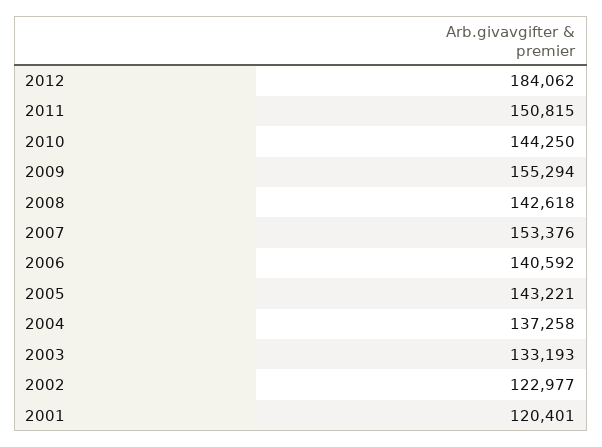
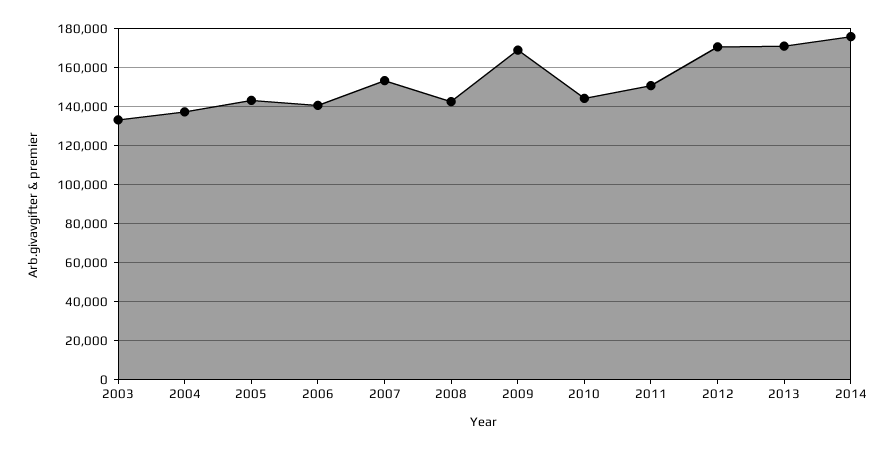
2012: 184062 -> 170000
2009: 155294 -> 170000
2002: 122977 -> none
2001: 120401 -> none
2013: none -> 170000
2014: none -> 175000

